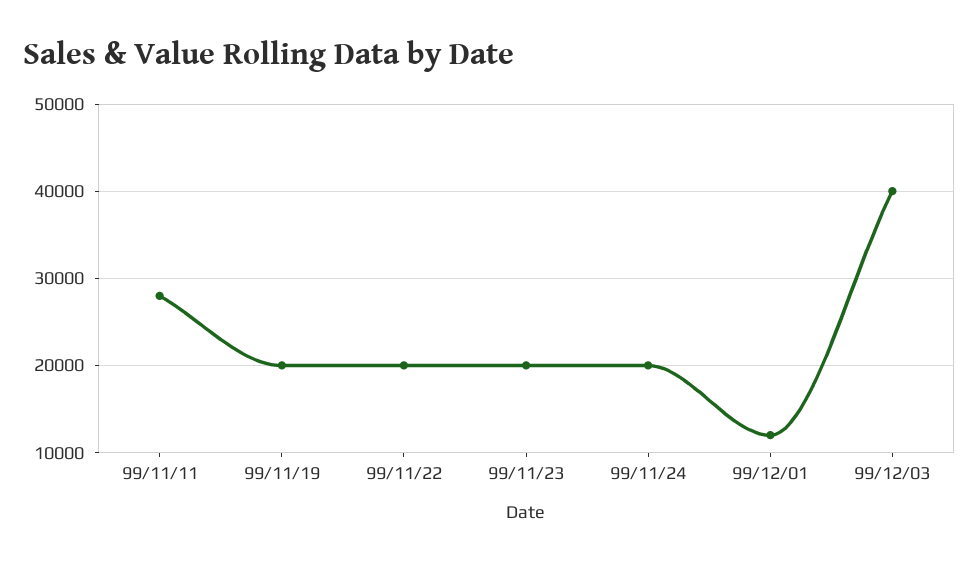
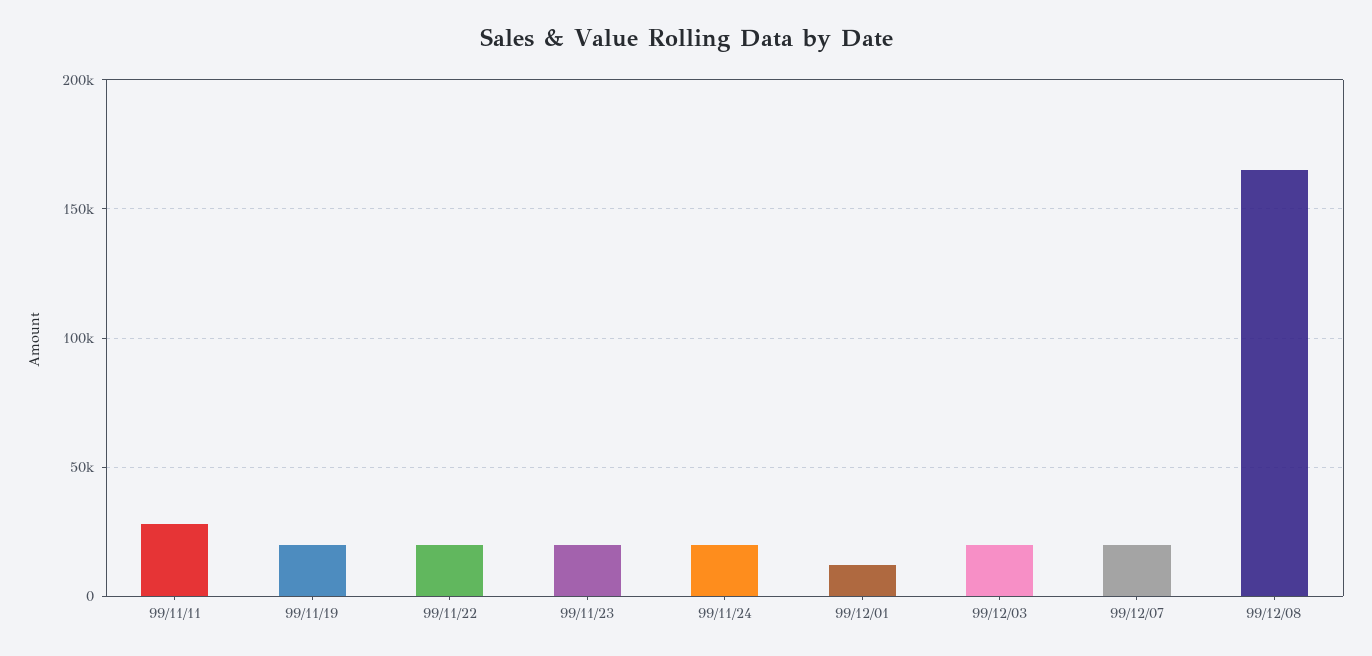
99/12/03: 40000 -> 20000
99/12/07: none -> 20000
99/12/08: none -> 165000

